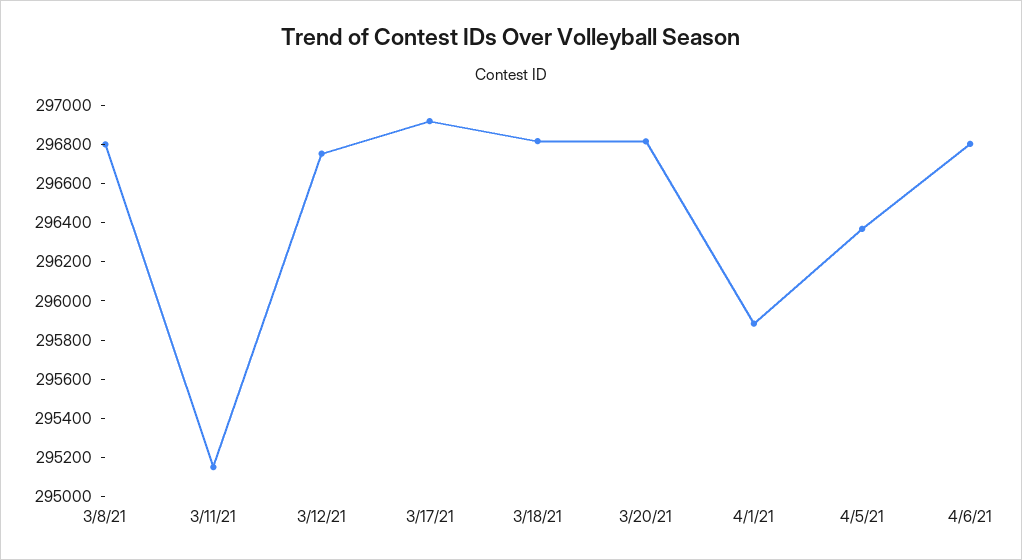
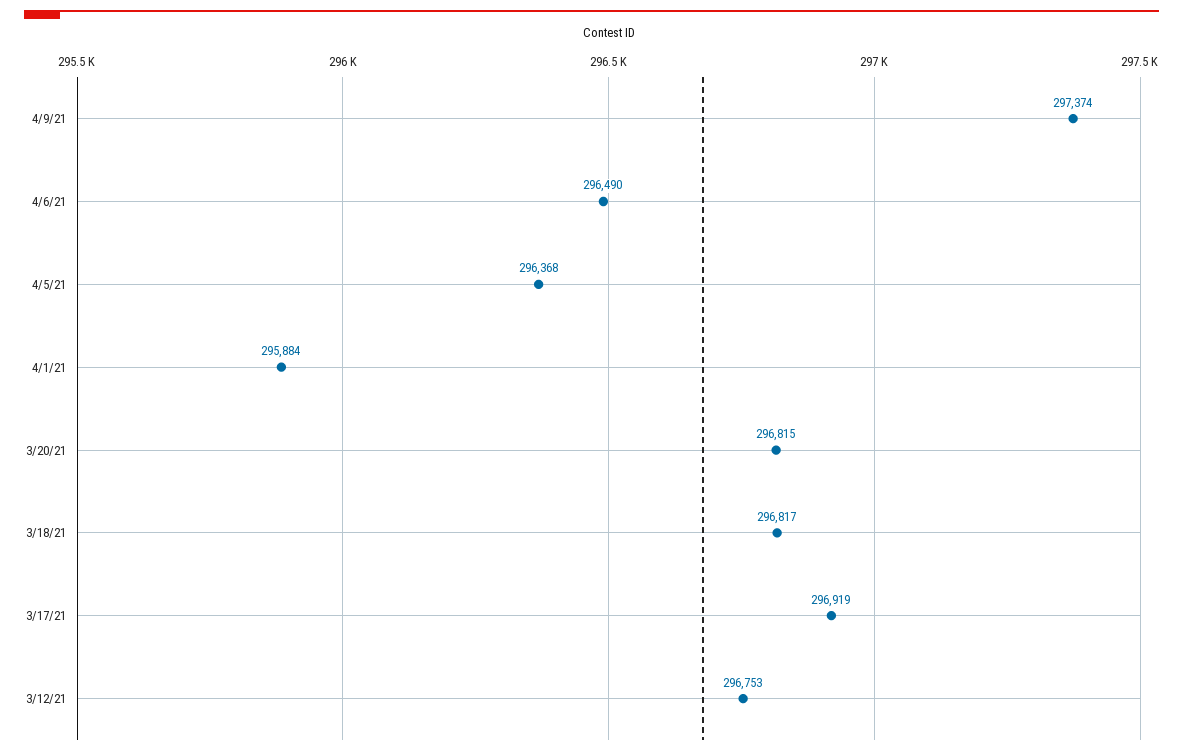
3/8/21: 296800 -> none
3/11/21: 295150 -> none
4/6/21: 296800 -> 296490
4/9/21: none -> 297374

